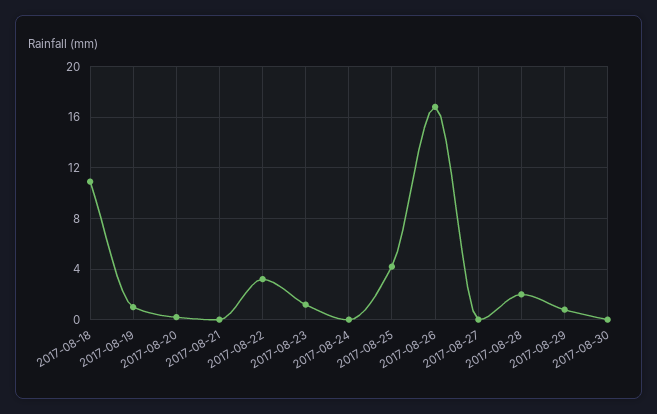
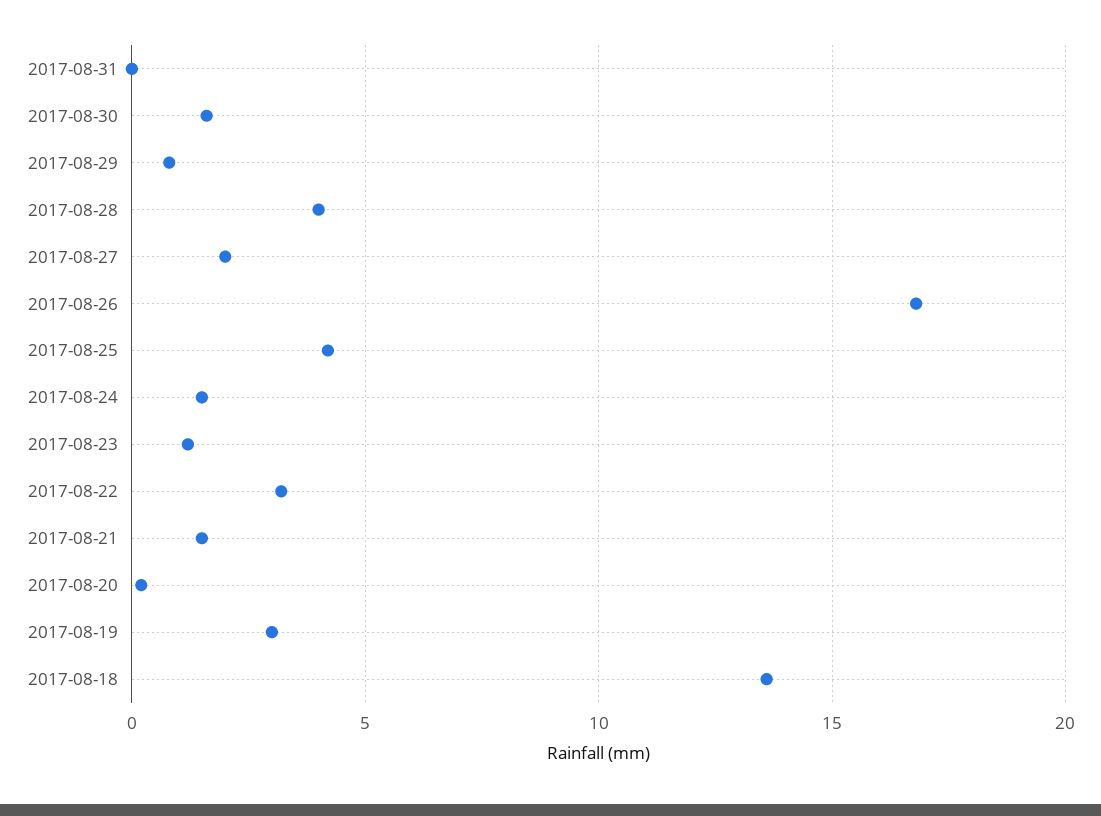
2017-08-18: 11 -> 13.5
2017-08-19: 1 -> 3
2017-08-21: 0 -> 1.5
2017-08-24: 0 -> 1.5
2017-08-27: 0 -> 2
2017-08-28: 2 -> 4
2017-08-30: 0 -> 1.5
2017-08-31: none -> 0

